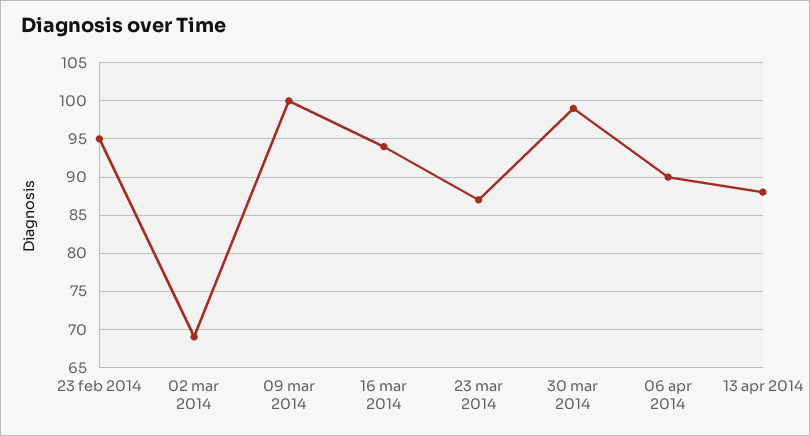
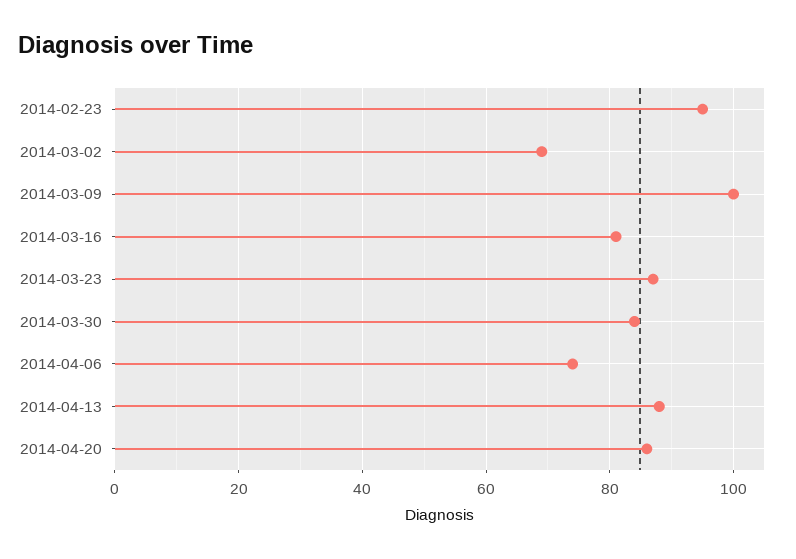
16 mar 2014: 94 -> 80
30 mar 2014: 99 -> 85
06 apr 2014: 90 -> 75
2014-04-20: none -> 85

